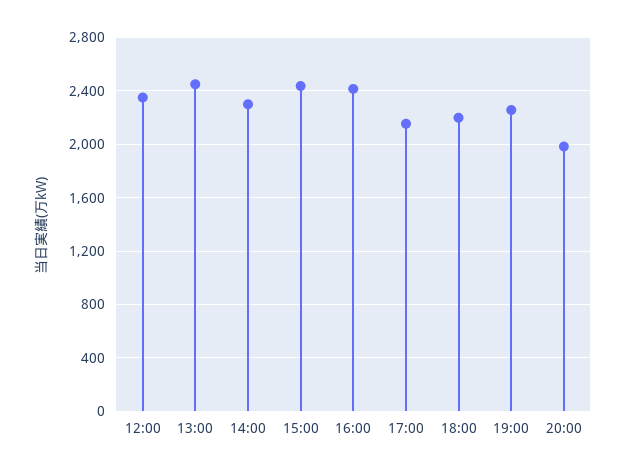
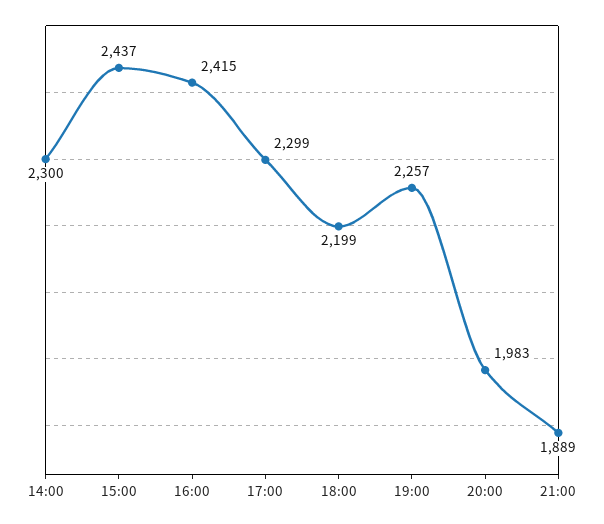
12:00: 2350 -> none
13:00: 2450 -> none
17:00: 2150 -> 2299
21:00: none -> 1889

